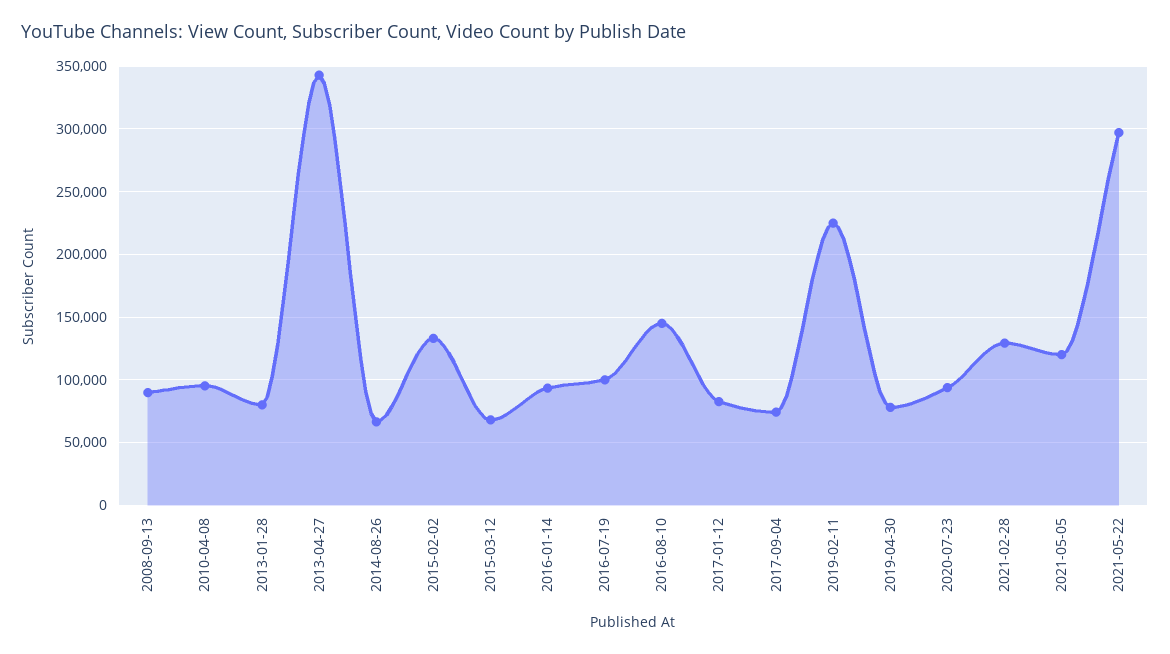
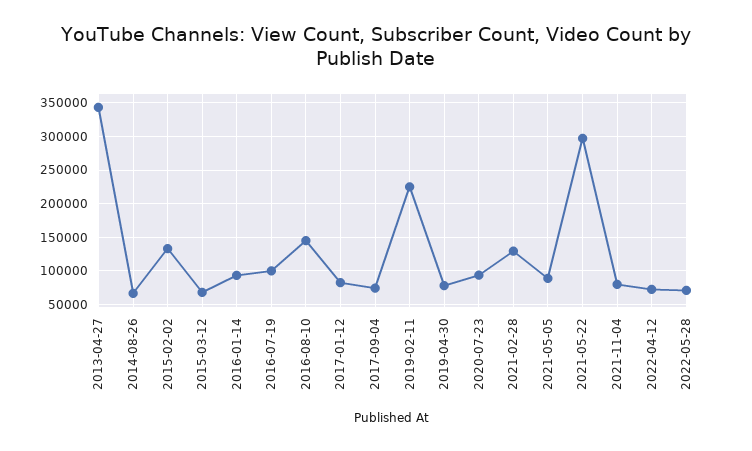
2008-09-13: 90000 -> none
2010-04-08: 95000 -> none
2013-01-28: 80000 -> none
2021-05-05: 120000 -> 90000
2021-11-04: none -> 80000
2022-04-12: none -> 70000
2022-05-28: none -> 70000

